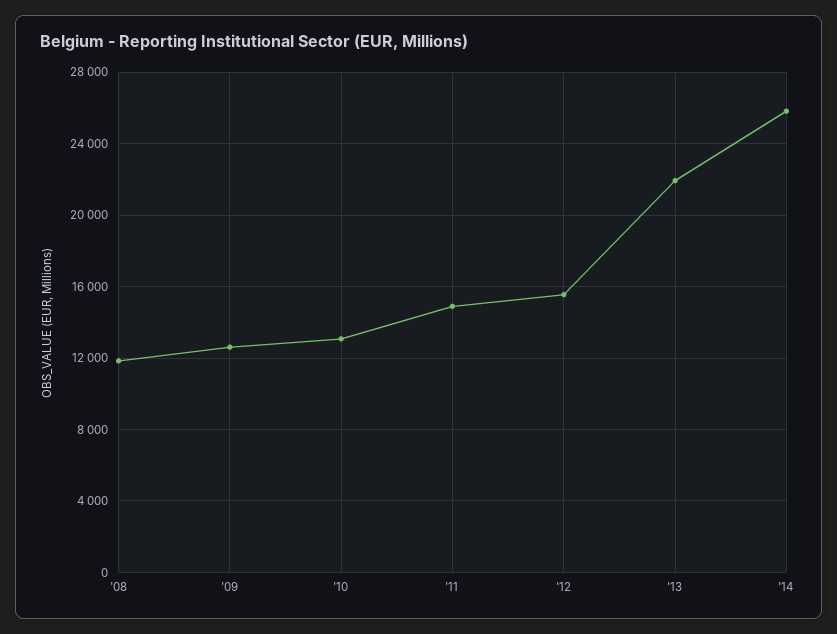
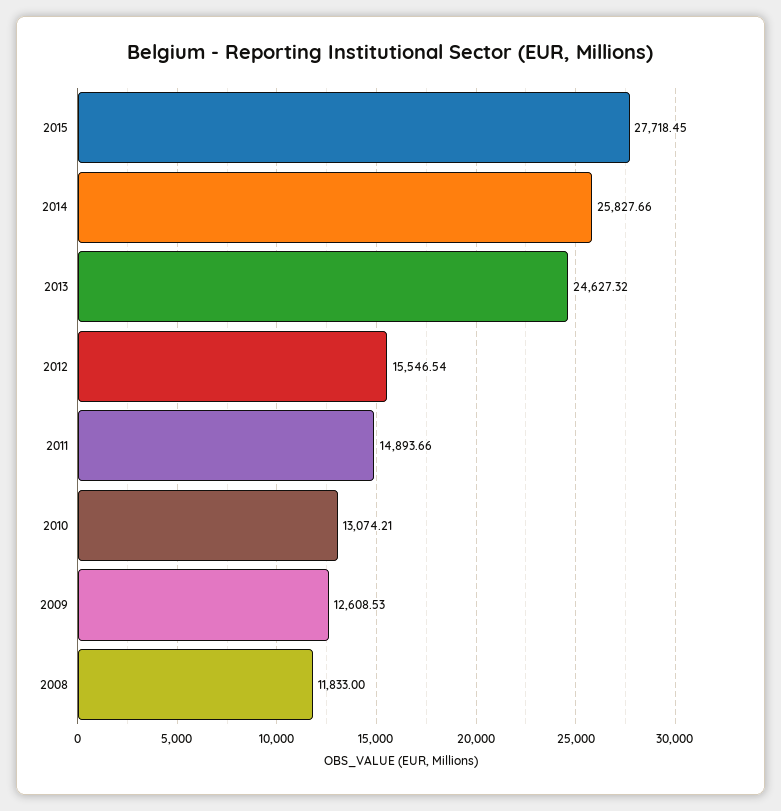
'13: 22000 -> 24627.32
2015: none -> 27718.45

